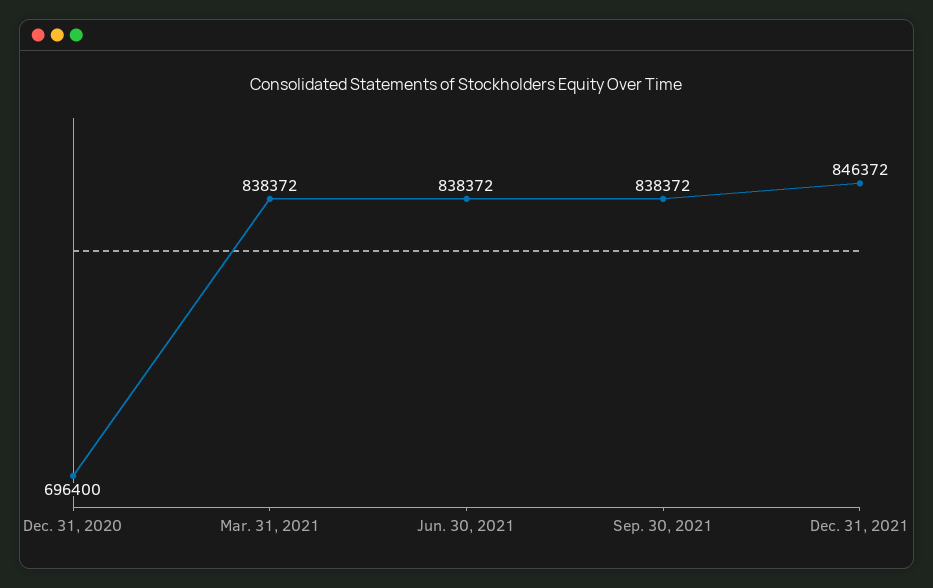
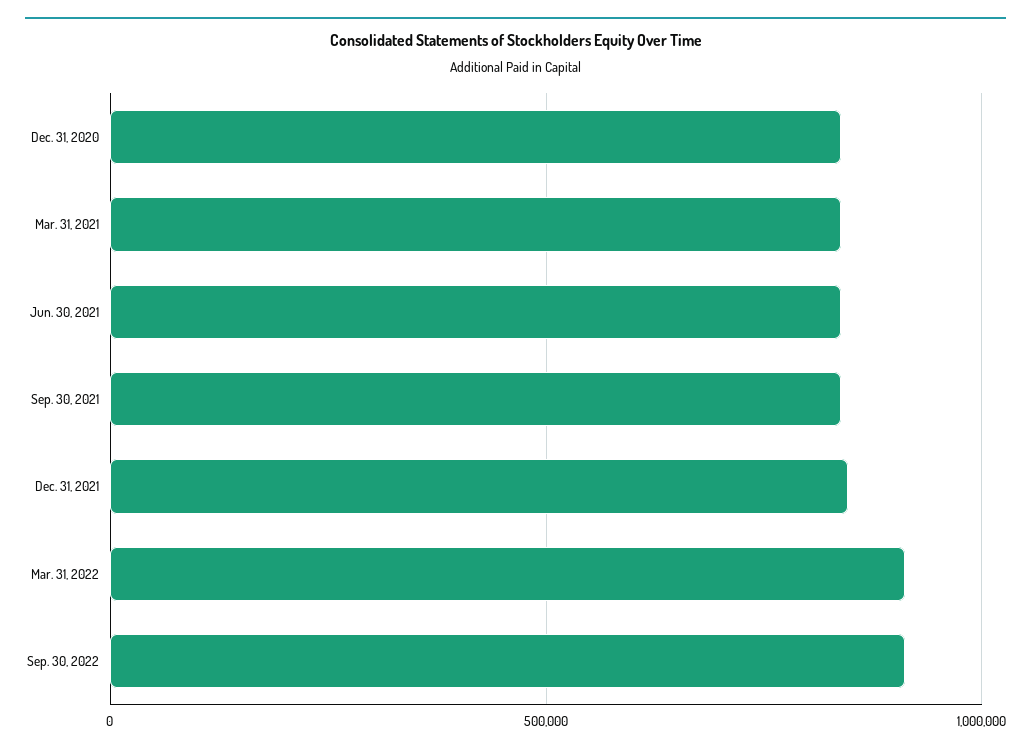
Dec. 31, 2020: 696400 -> 850000
Mar. 31, 2022: none -> 900000
Sep. 30, 2022: none -> 900000

